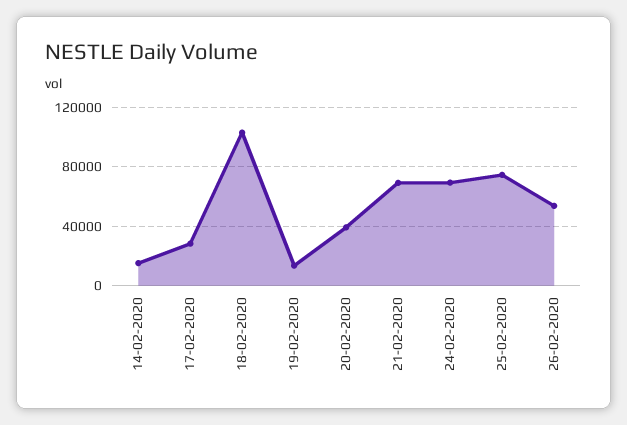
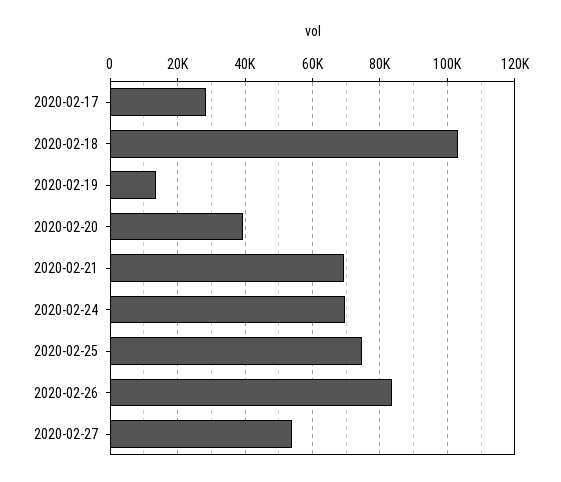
14-02-2020: 15000 -> none
26-02-2020: 55000 -> 84000
2020-02-27: none -> 54000

